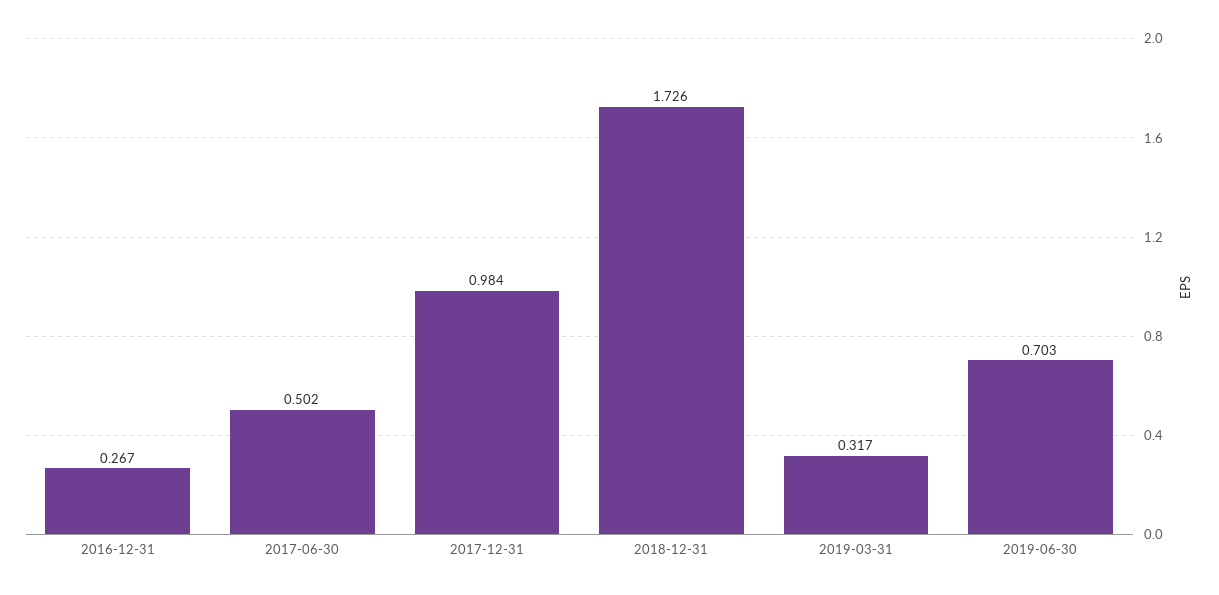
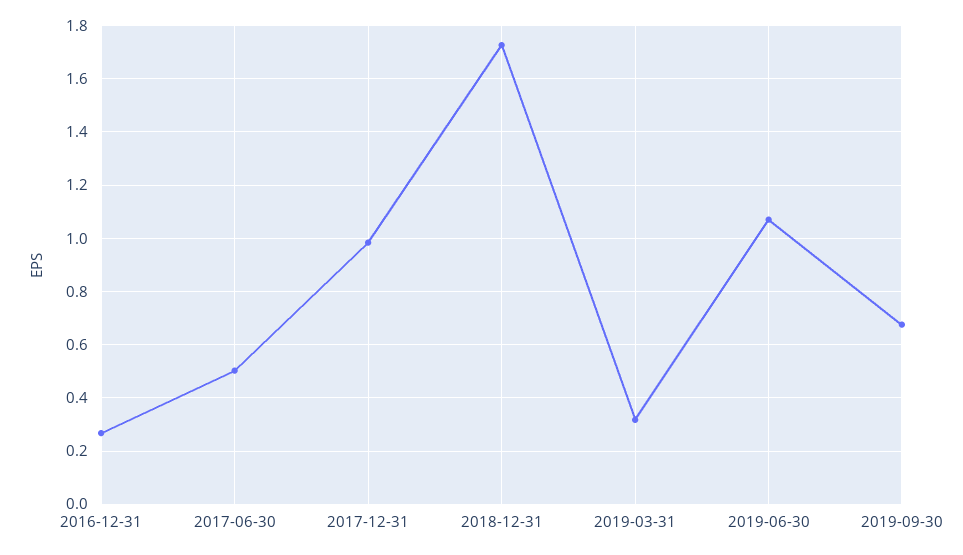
2019-06-30: 0.703 -> 1.075
2019-09-30: none -> 0.675

